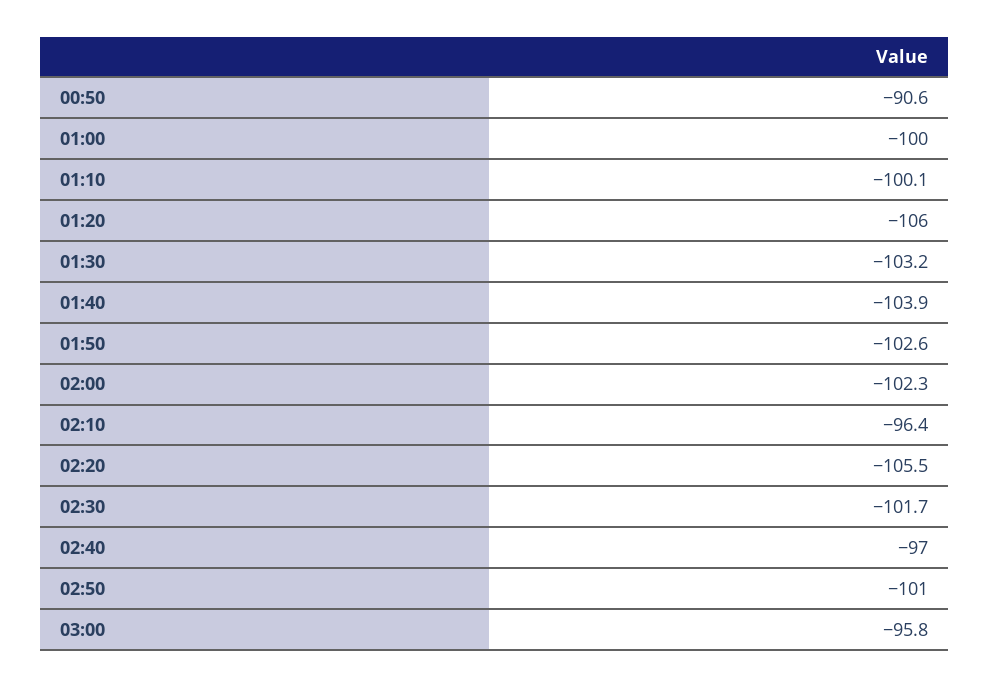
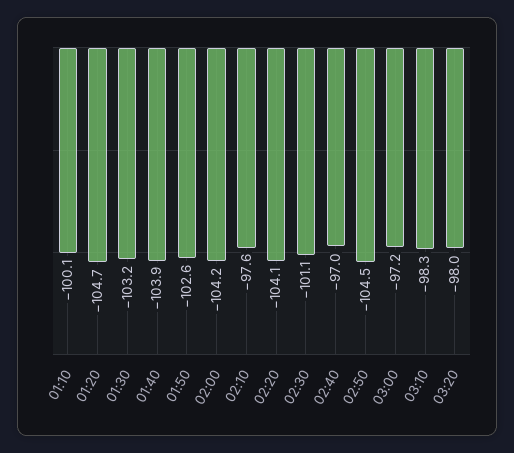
00:50: -90.6 -> none
01:00: -100 -> none
01:20: -106 -> -104.7
02:00: -102.3 -> -104.2
02:10: -96.4 -> -97.6
02:20: -105.5 -> -104.1
02:30: -101.7 -> -101.1
02:50: -101 -> -104.5
03:00: -95.8 -> -97.2
03:10: none -> -98.3
03:20: none -> -98

